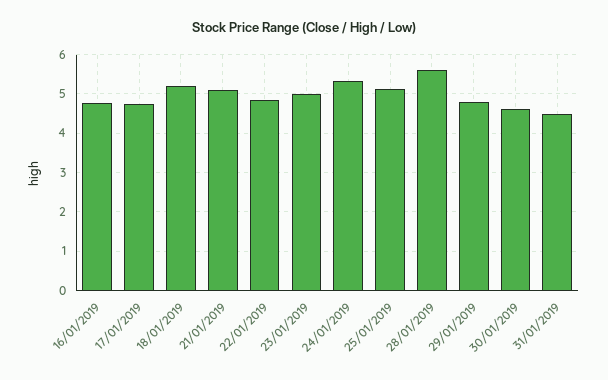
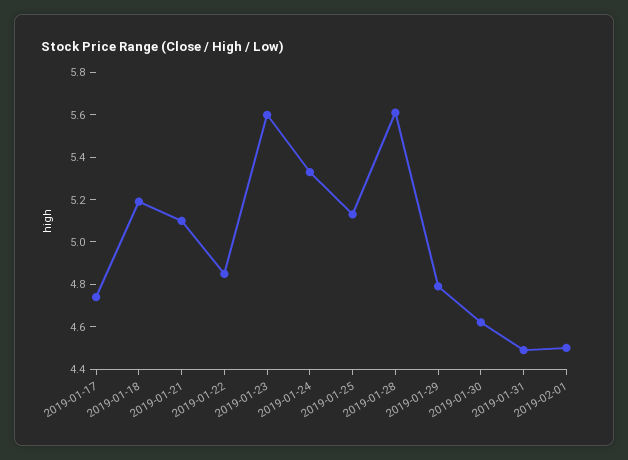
16/01/2019: 4.8 -> none
23/01/2019: 5 -> 5.6
2019-02-01: none -> 4.5

